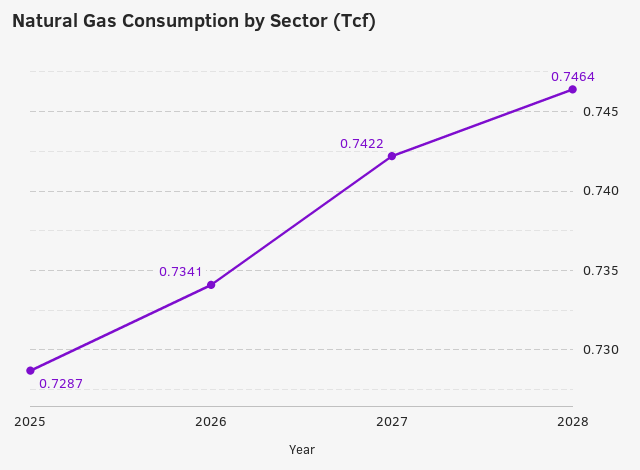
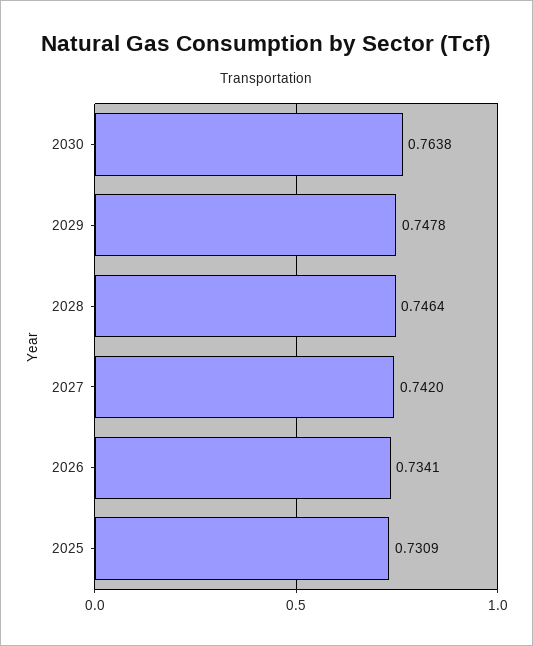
2025: 0.7287 -> 0.7309
2027: 0.7422 -> 0.742
2030: none -> 0.7638
2029: none -> 0.7478

